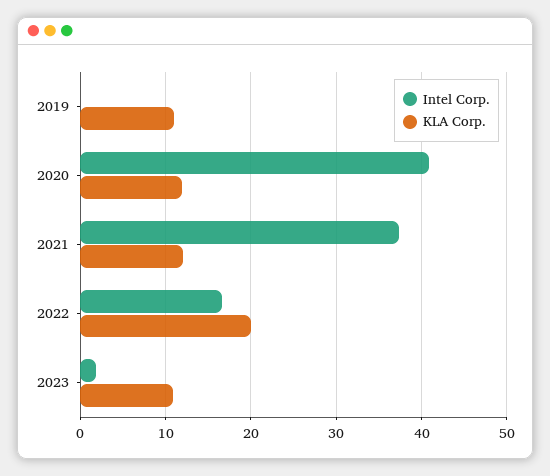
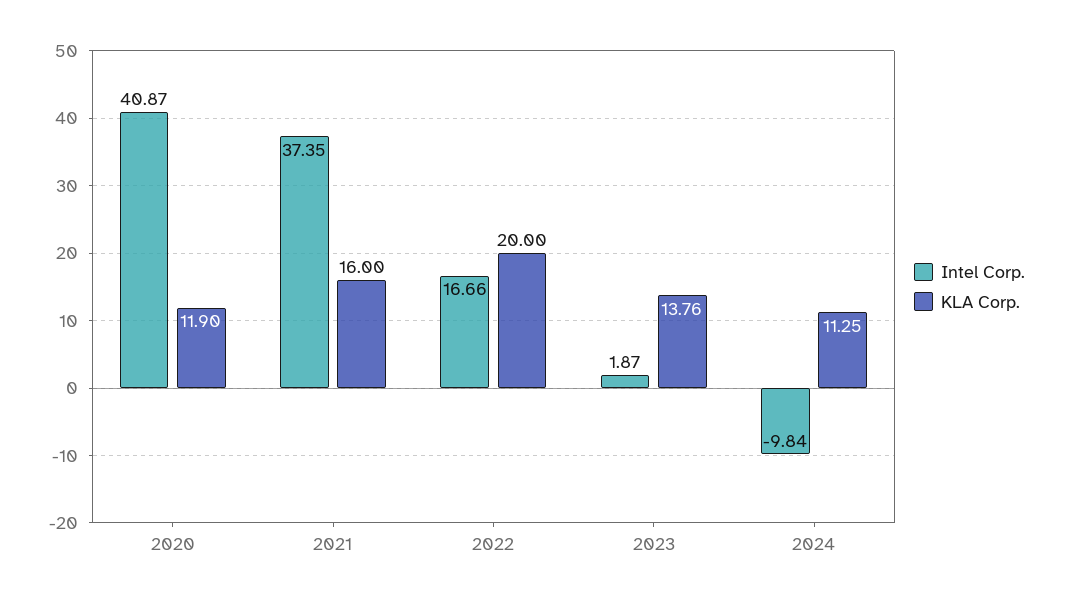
Intel Corp., 2019: 0 -> none
KLA Corp., 2019: 11 -> none
KLA Corp., 2021: 12 -> 16
KLA Corp., 2023: 11 -> 13.76
Intel Corp., 2024: none -> -9.84
KLA Corp., 2024: none -> 11.25

